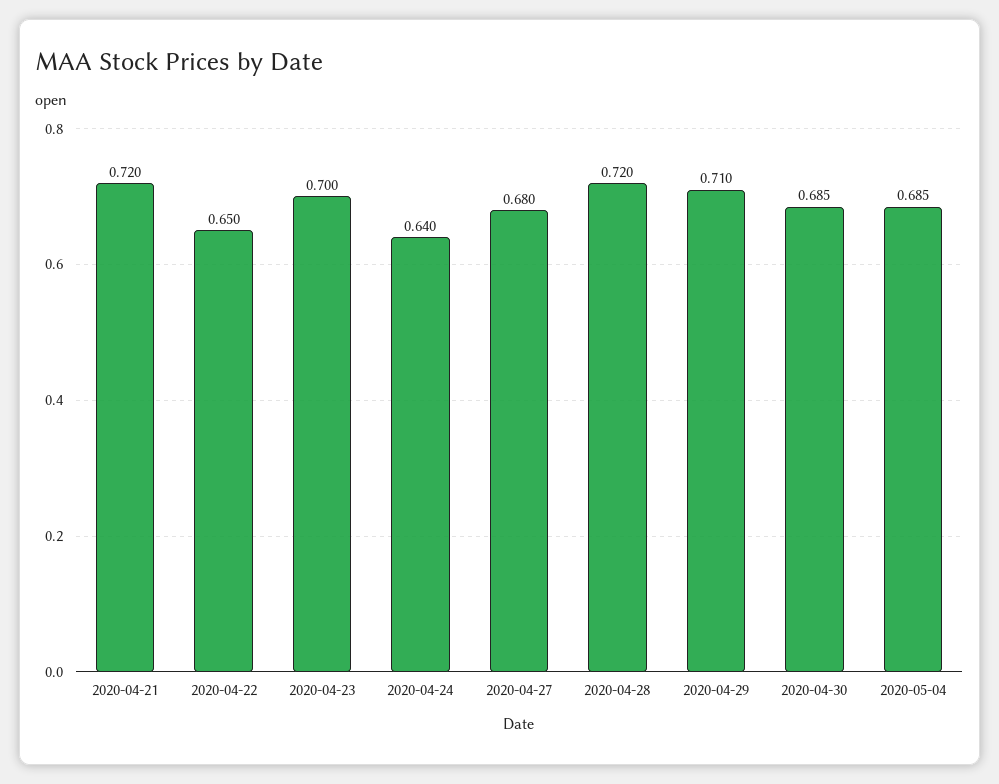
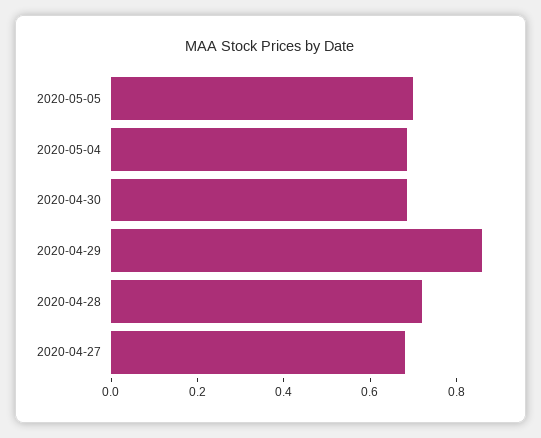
2020-04-21: 0.72 -> none
2020-04-22: 0.65 -> none
2020-04-23: 0.7 -> none
2020-04-24: 0.64 -> none
2020-04-29: 0.71 -> 0.85
2020-05-05: none -> 0.7

